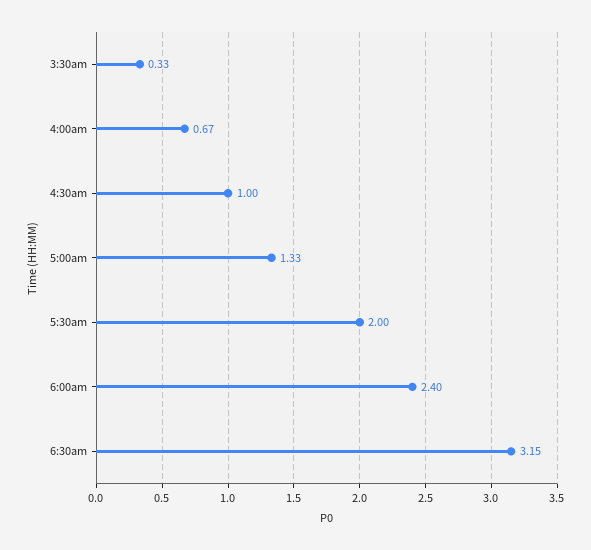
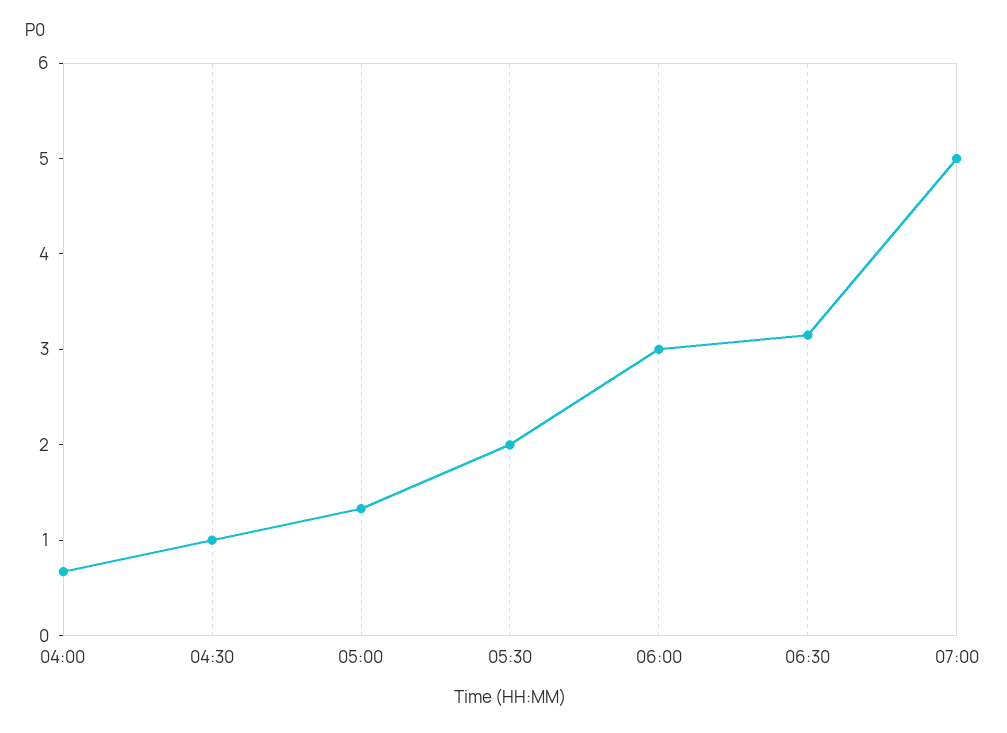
3:30am: 0.33 -> none
6:00am: 2.4 -> 3
07:00: none -> 5

